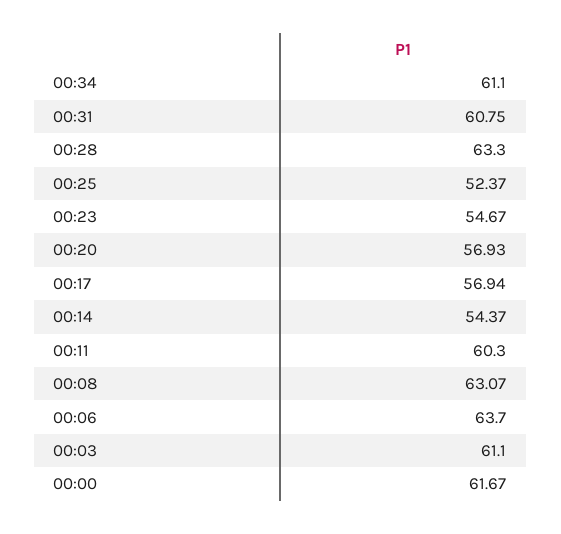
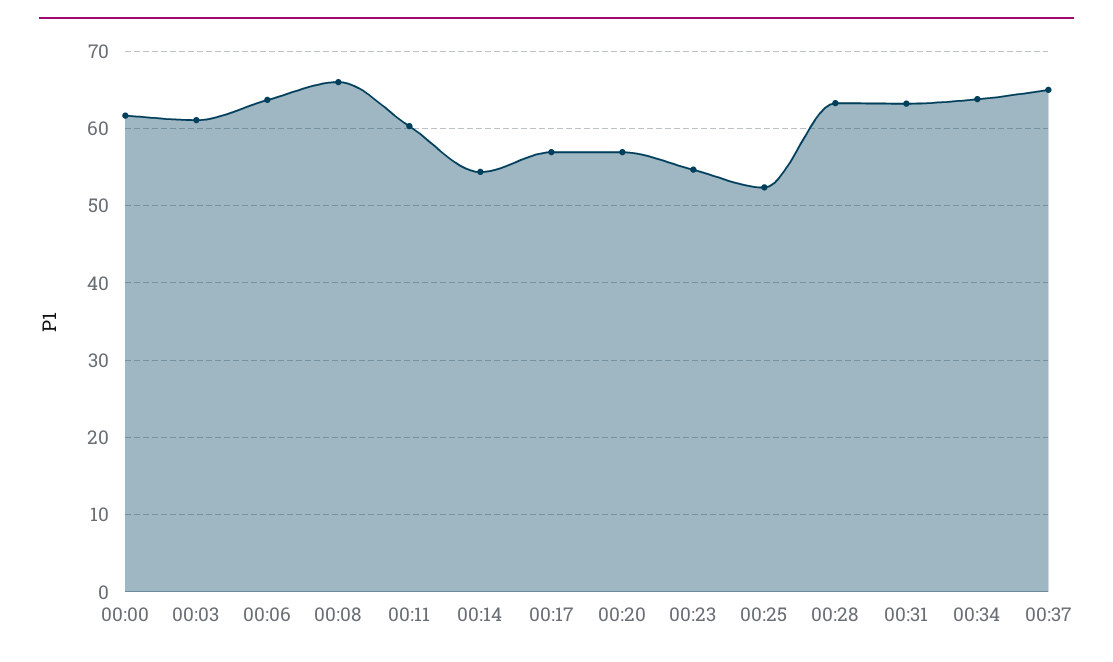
00:34: 61.1 -> 64
00:31: 60.75 -> 63
00:08: 63.07 -> 66
00:37: none -> 65

